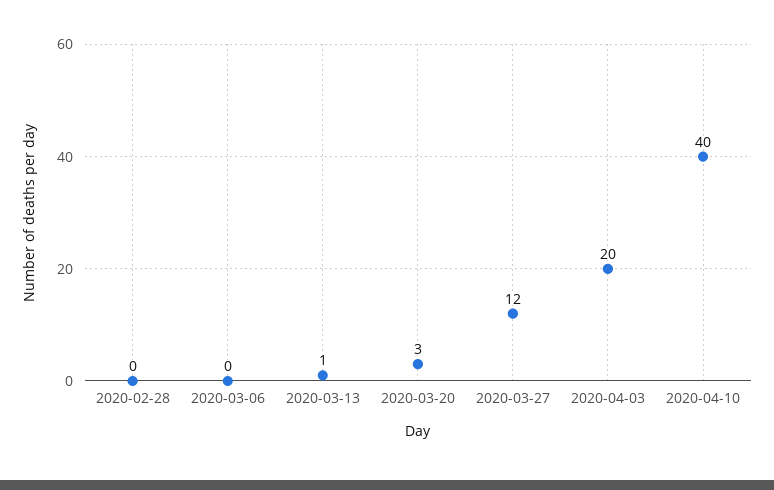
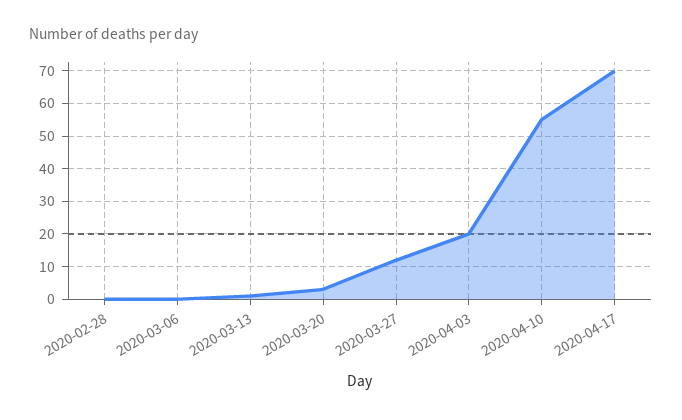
2020-04-10: 40 -> 55
2020-04-17: none -> 70

